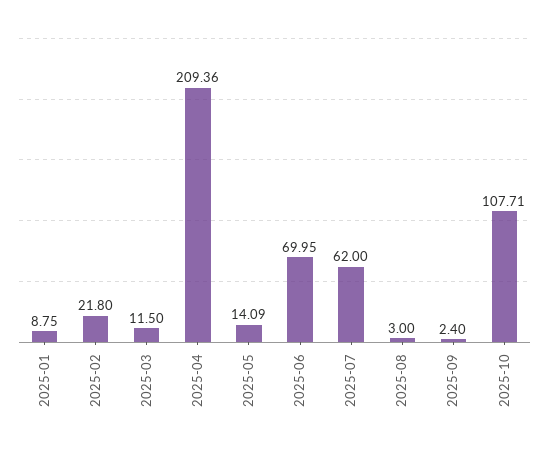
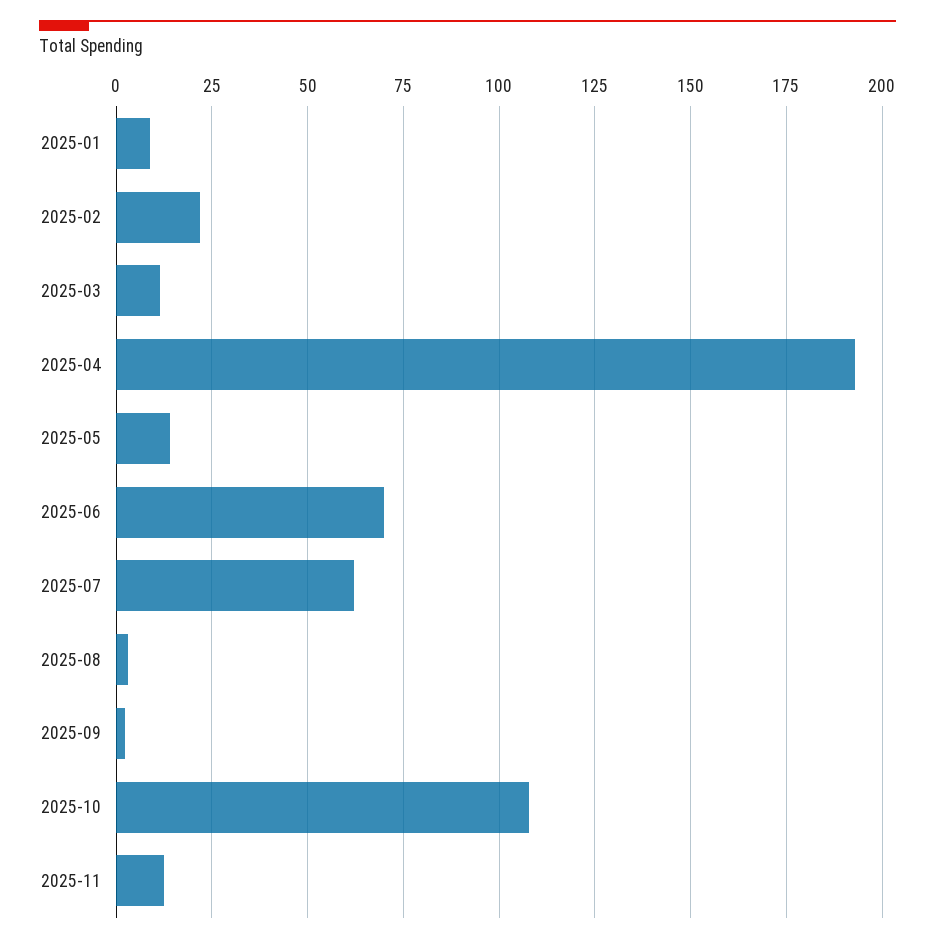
2025-04: 209.36 -> 192.5
2025-11: none -> 12.5

